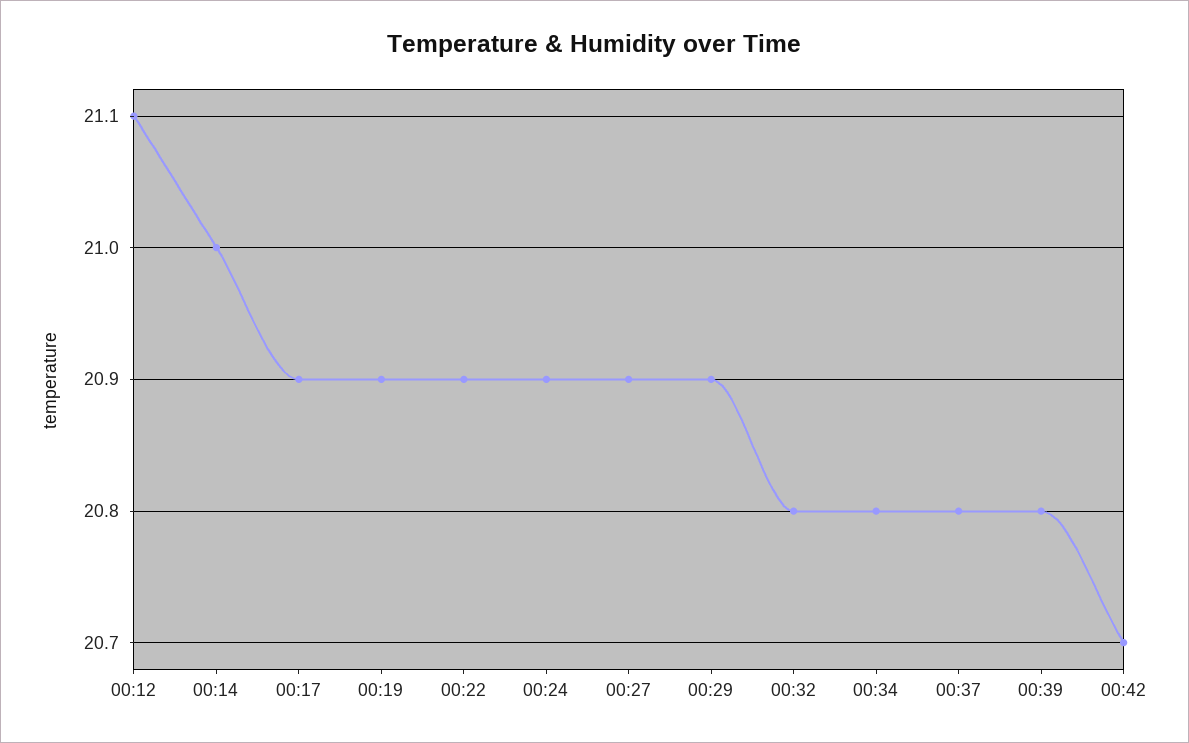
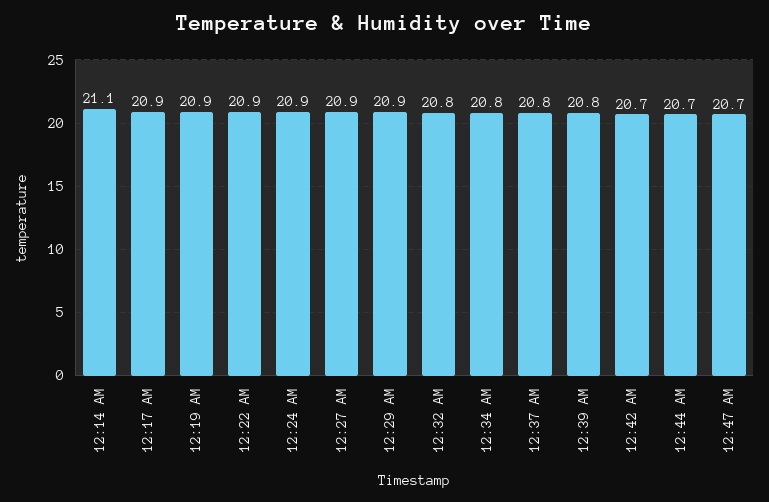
00:12: 21.1 -> none
00:14: 21 -> 21.1
12:44 AM: none -> 20.7
12:47 AM: none -> 20.7

